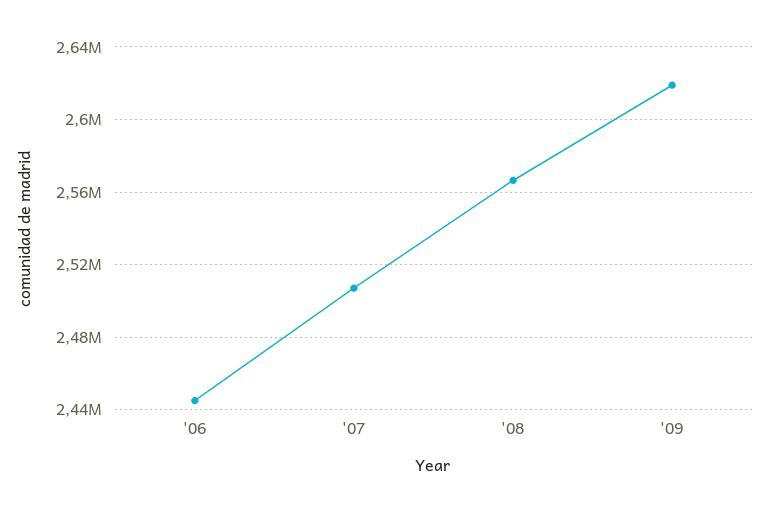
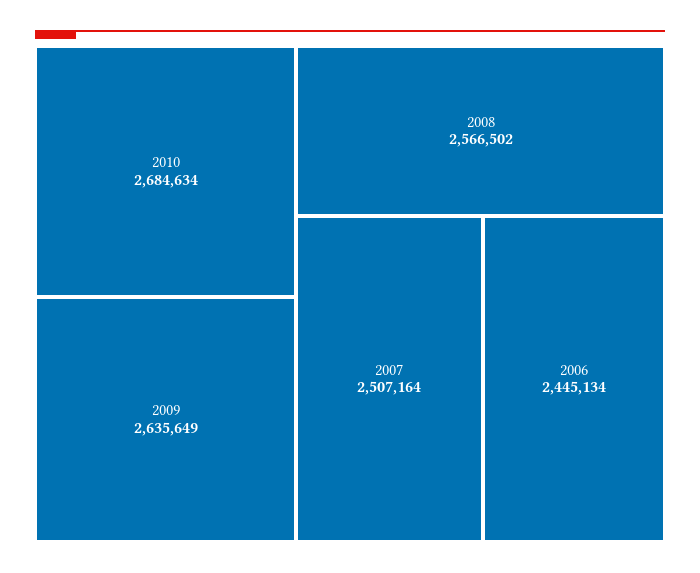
'09: 2620000 -> 2635649
2010: none -> 2684634

